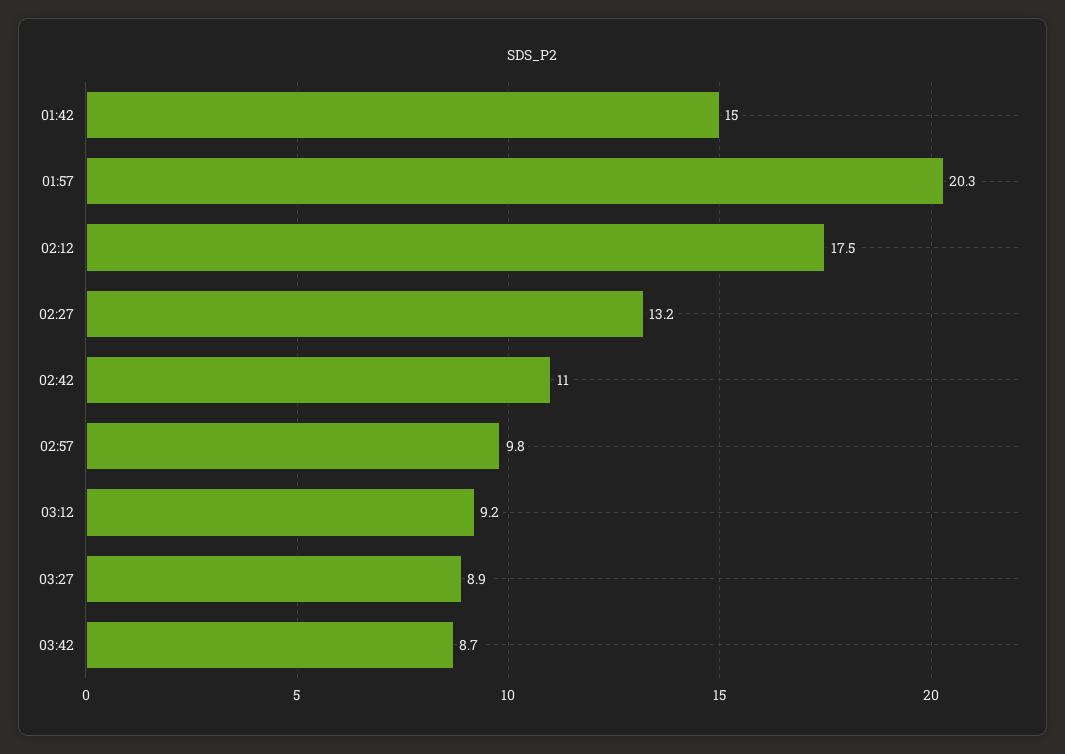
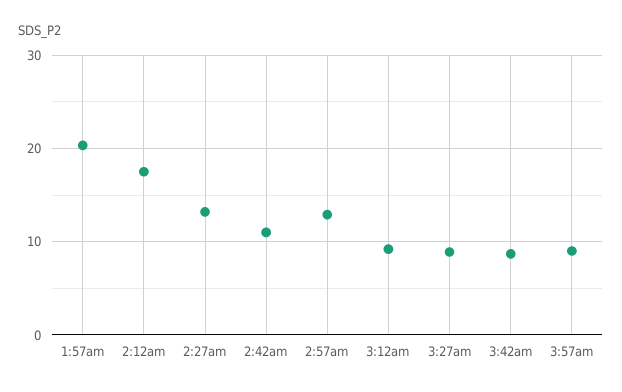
01:42: 15 -> none
02:57: 9.8 -> 13
3:57am: none -> 9

